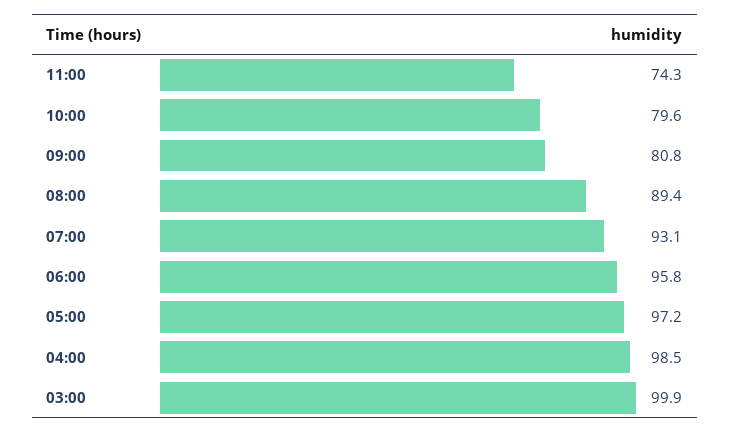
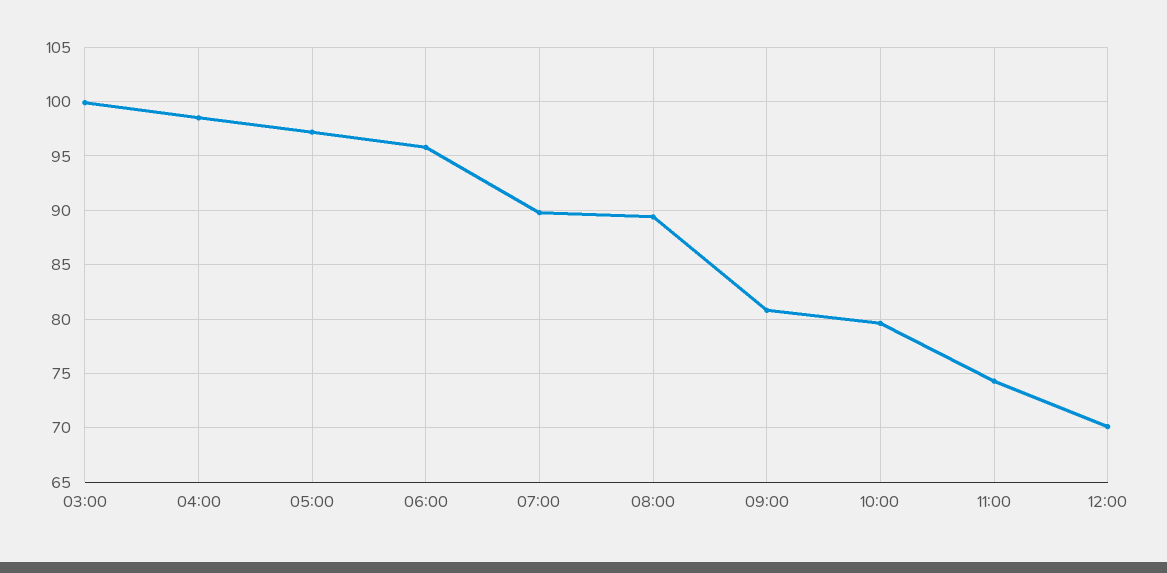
07:00: 93.1 -> 90
12:00: none -> 70

